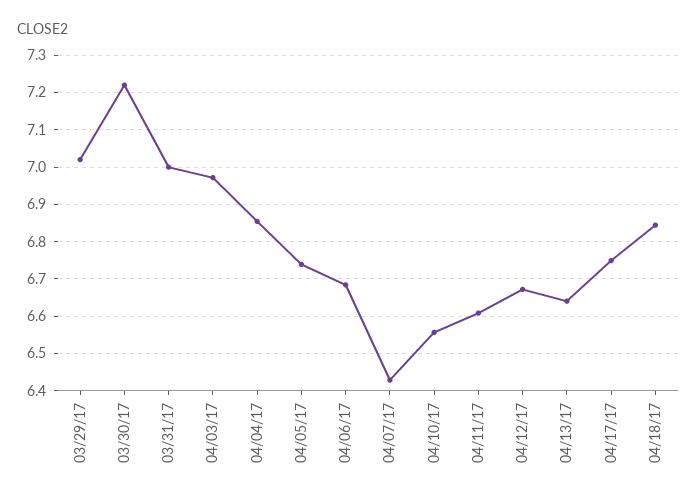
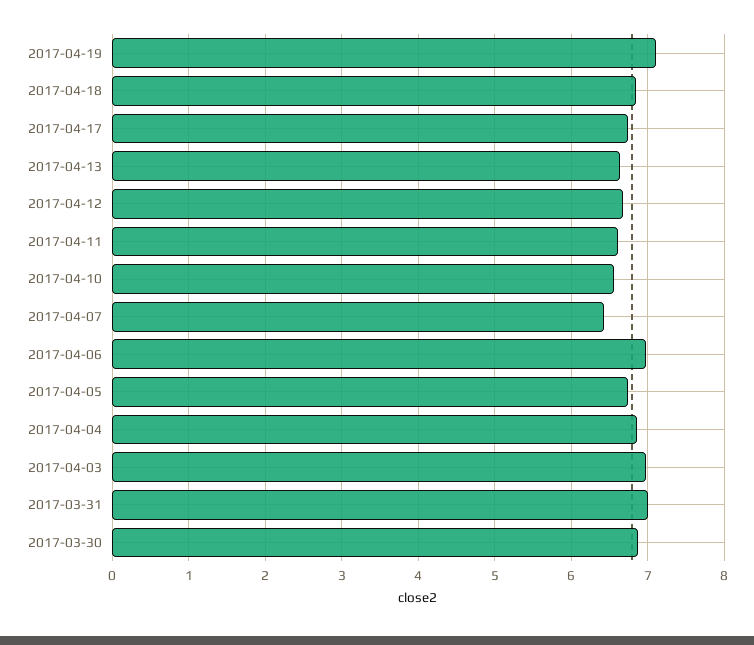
03/29/17: 7.02 -> none
03/30/17: 7.22 -> 6.9
04/06/17: 6.68 -> 7
2017-04-19: none -> 7.1

